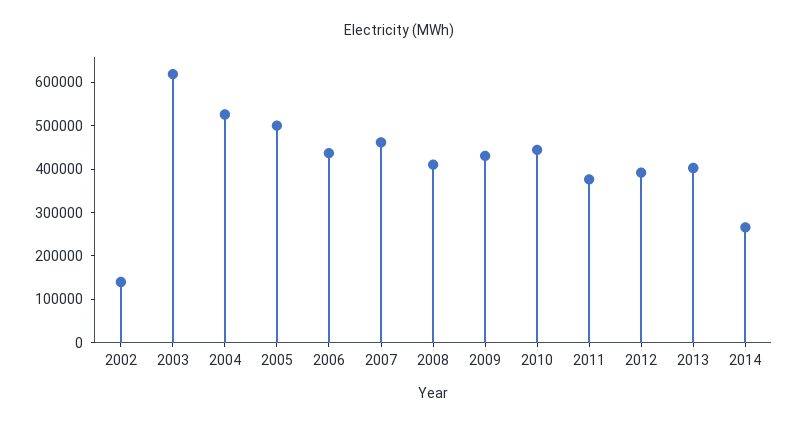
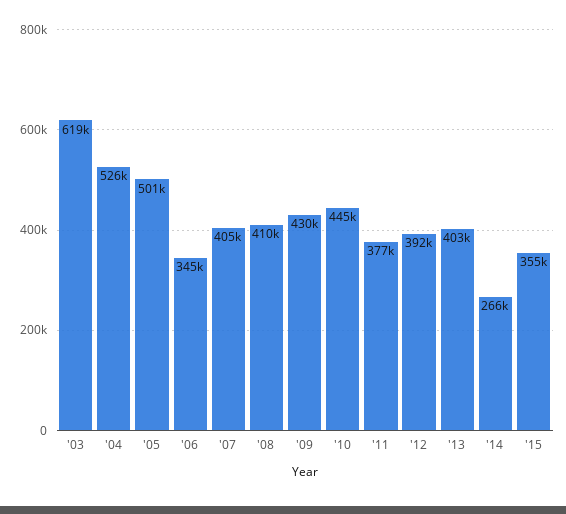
2002: 140000 -> none
2006: 440000 -> 345000
2007: 460000 -> 405000
'15: none -> 355000

